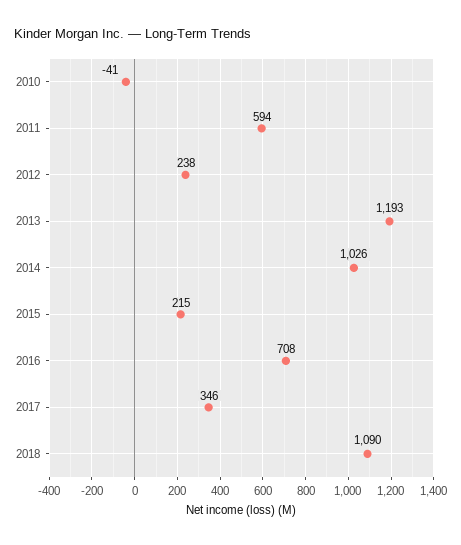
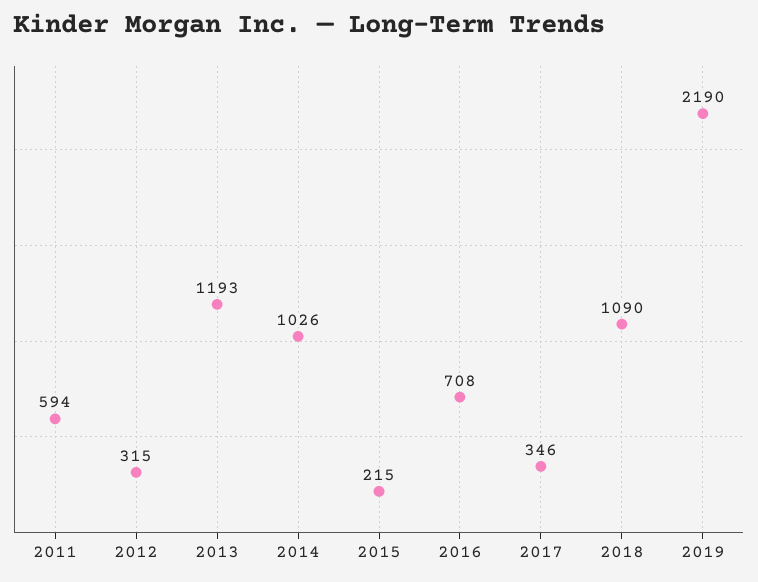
2010: -41 -> none
2012: 238 -> 315
2019: none -> 2190

